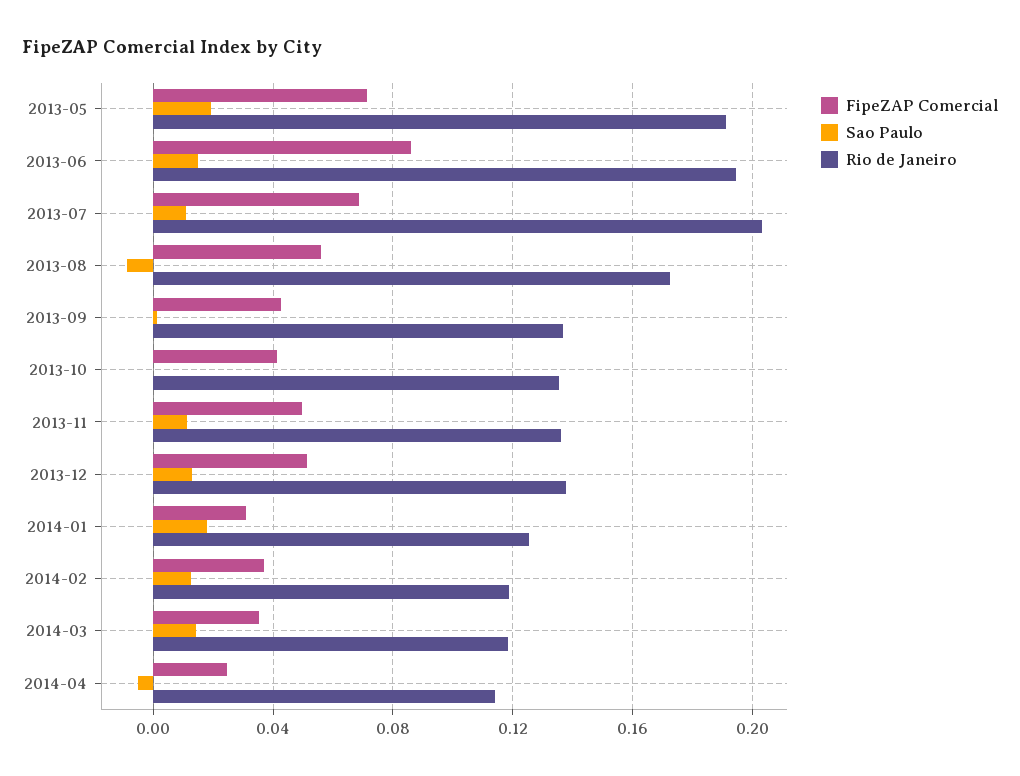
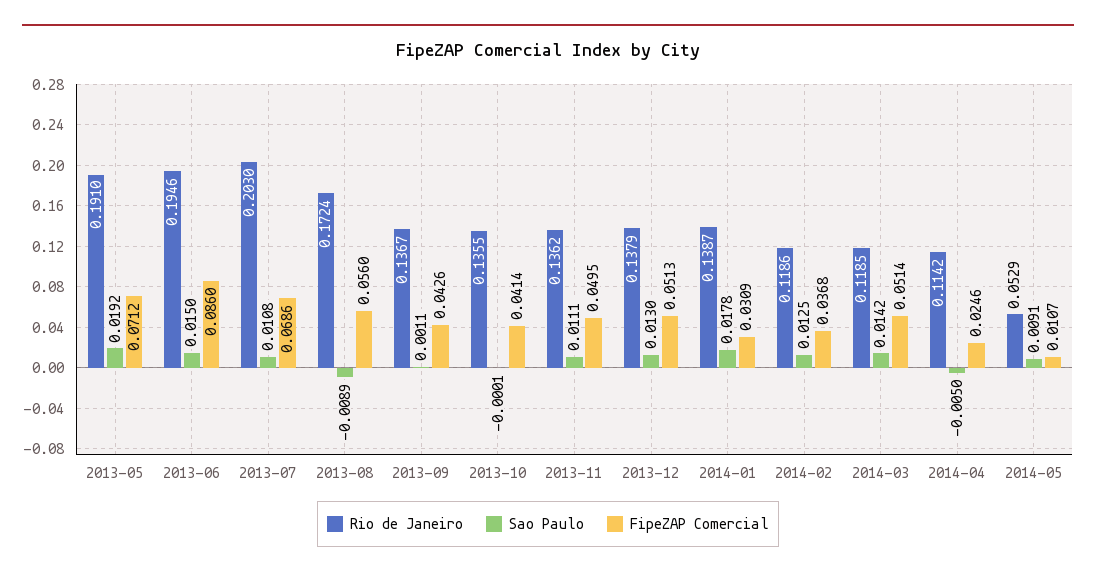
Rio de Janeiro, 2014-01: 0.125 -> 0.1387
FipeZAP Comercial, 2014-03: 0.035 -> 0.0514
Rio de Janeiro, 2014-05: none -> 0.0529
Sao Paulo, 2014-05: none -> 0.0091
FipeZAP Comercial, 2014-05: none -> 0.0107

